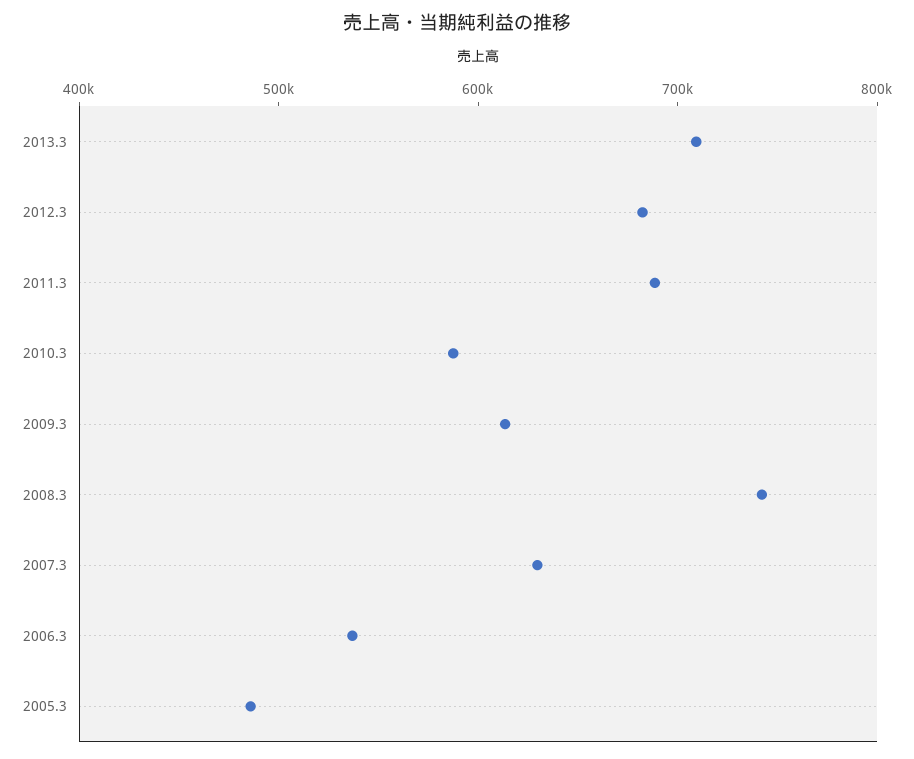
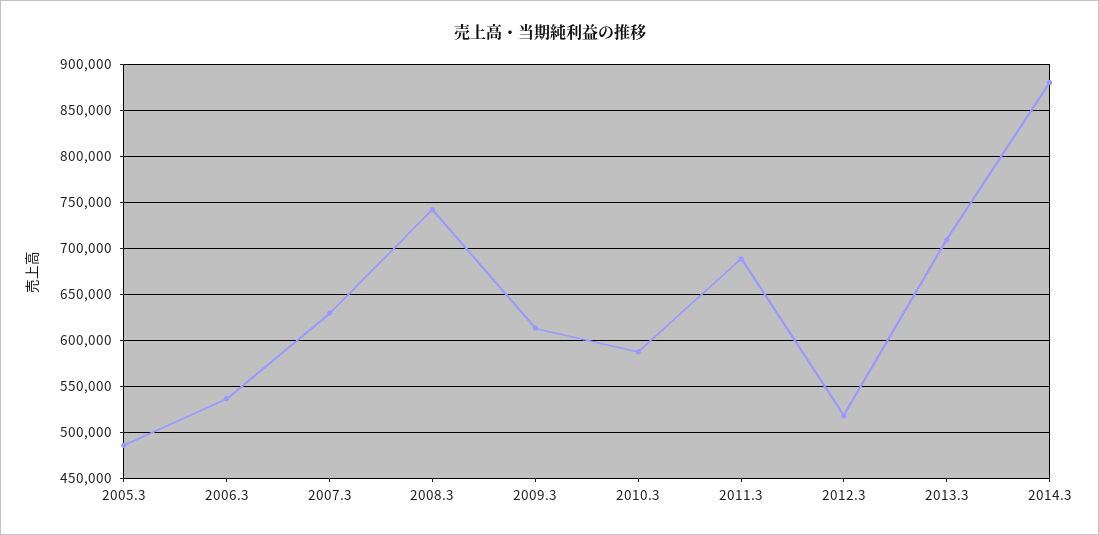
2012.3: 680000 -> 520000
2014.3: none -> 880000

